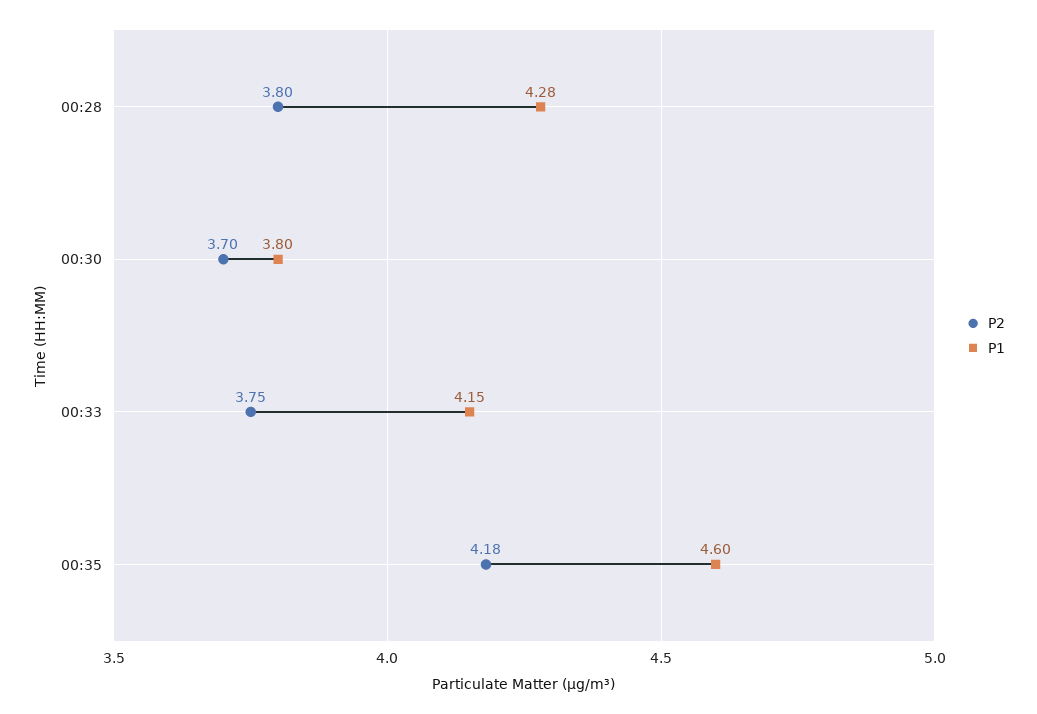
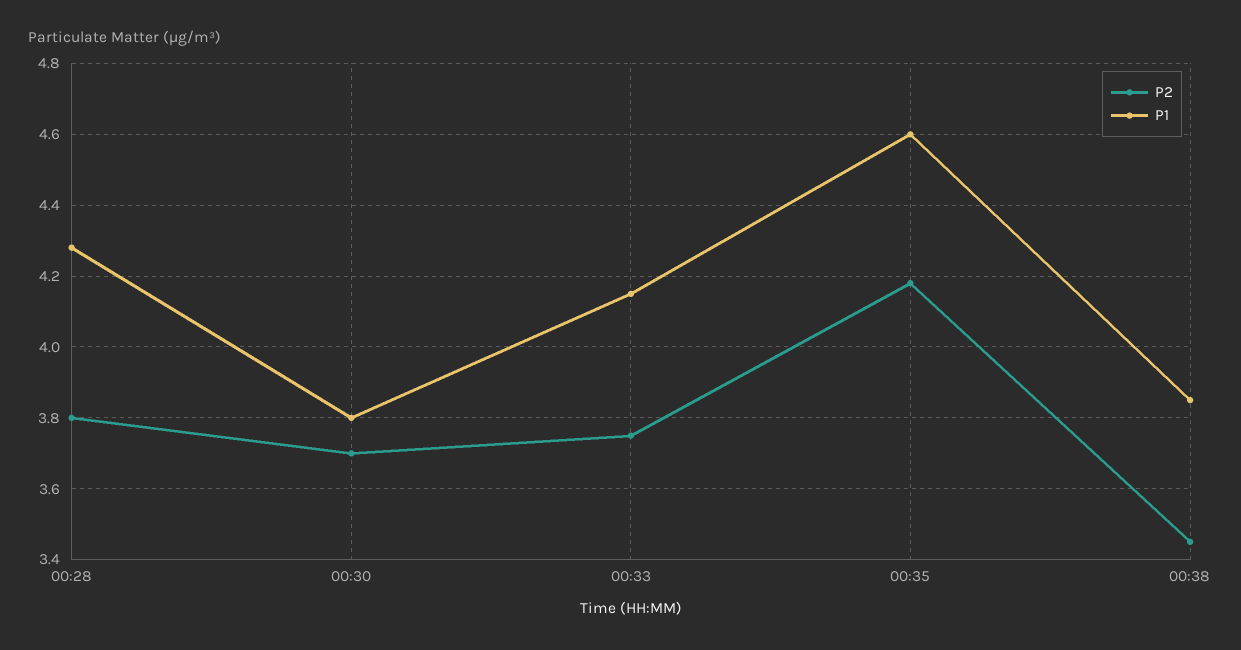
P2, 00:38: none -> 3.45
P1, 00:38: none -> 3.85

